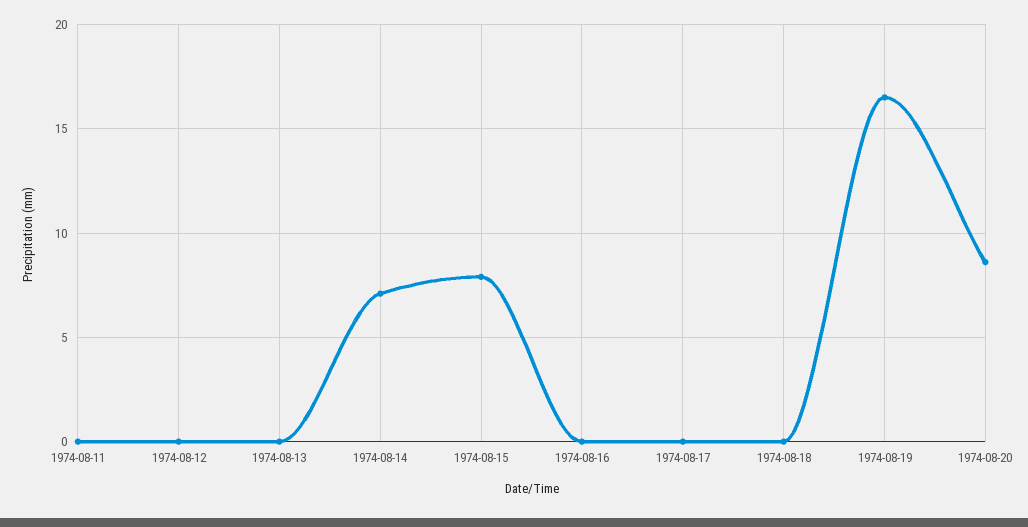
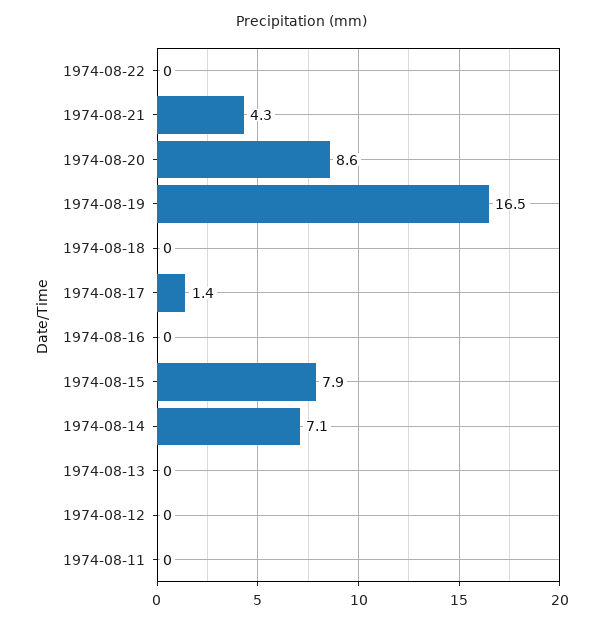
1974-08-17: 0 -> 1.4
1974-08-22: none -> 0
1974-08-21: none -> 4.3

